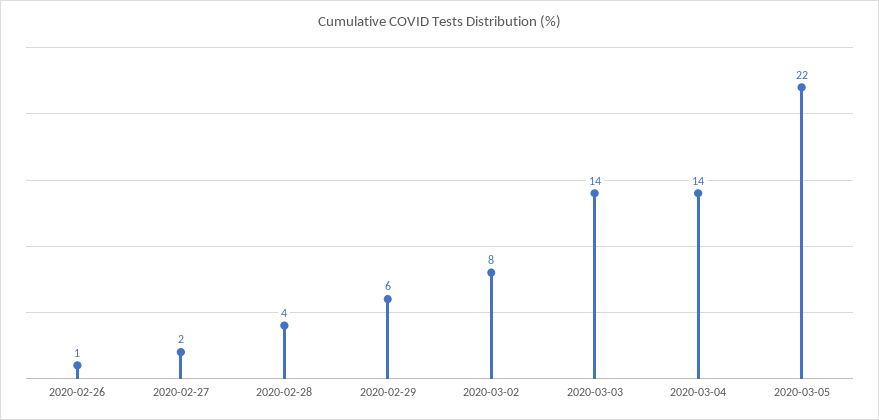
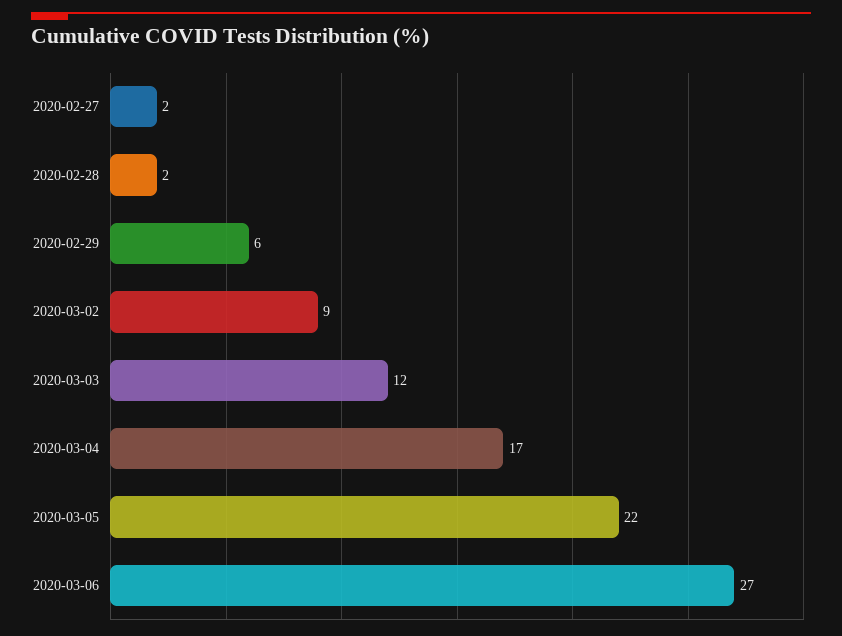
2020-02-26: 1 -> none
2020-02-28: 4 -> 2
2020-03-02: 8 -> 9
2020-03-03: 14 -> 12
2020-03-04: 14 -> 17
2020-03-06: none -> 27

